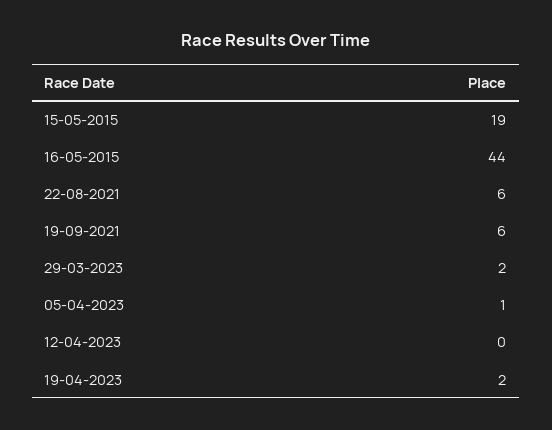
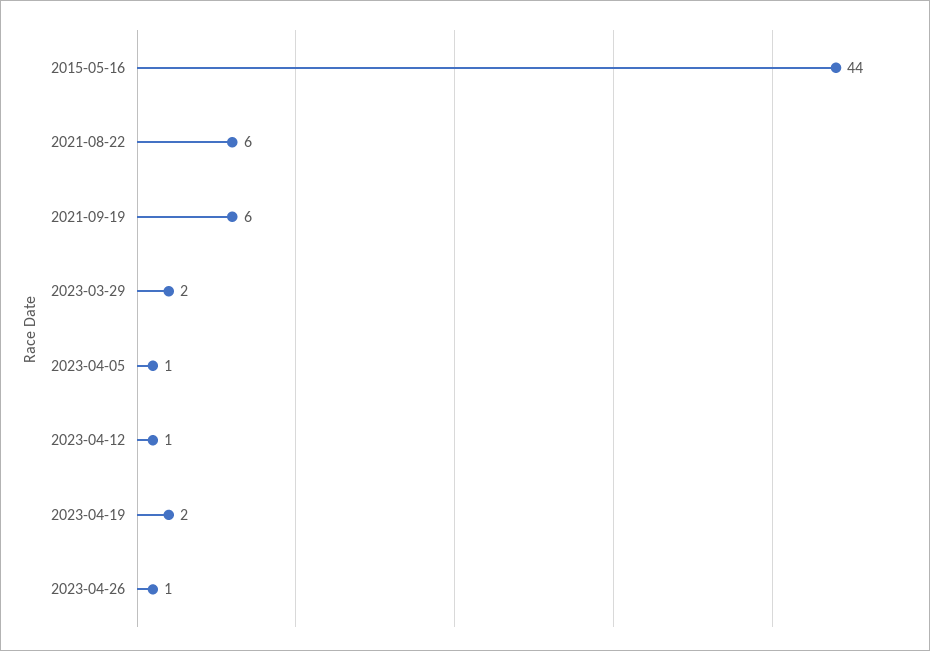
15-05-2015: 19 -> none
12-04-2023: 0 -> 1
2023-04-26: none -> 1

